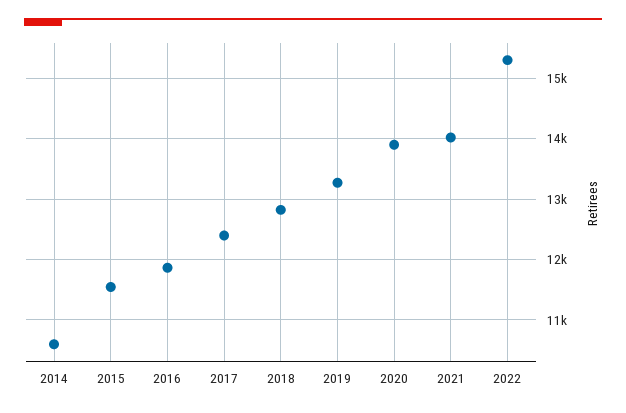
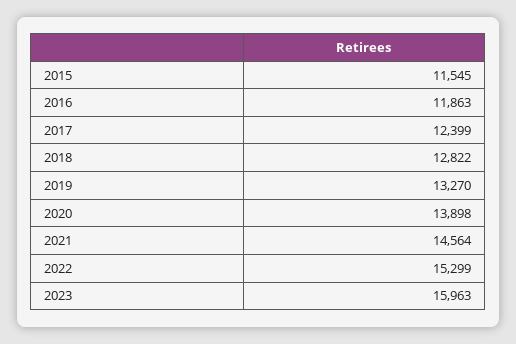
2014: 10600 -> none
2021: 14000 -> 14564
2023: none -> 15963

